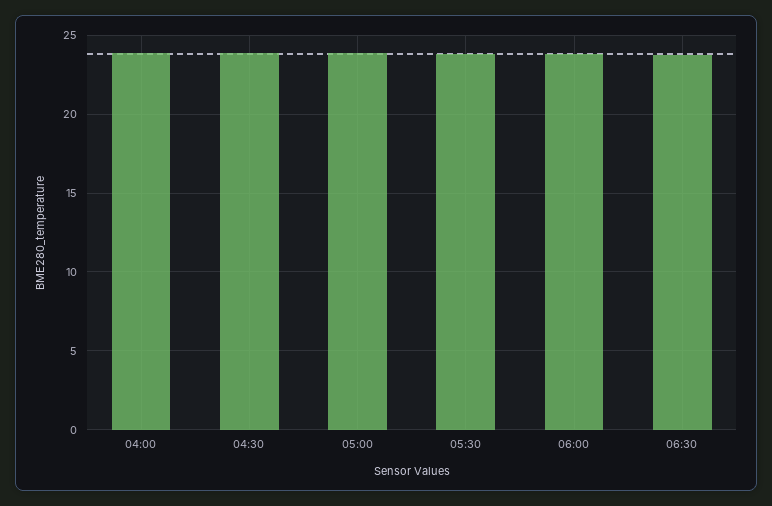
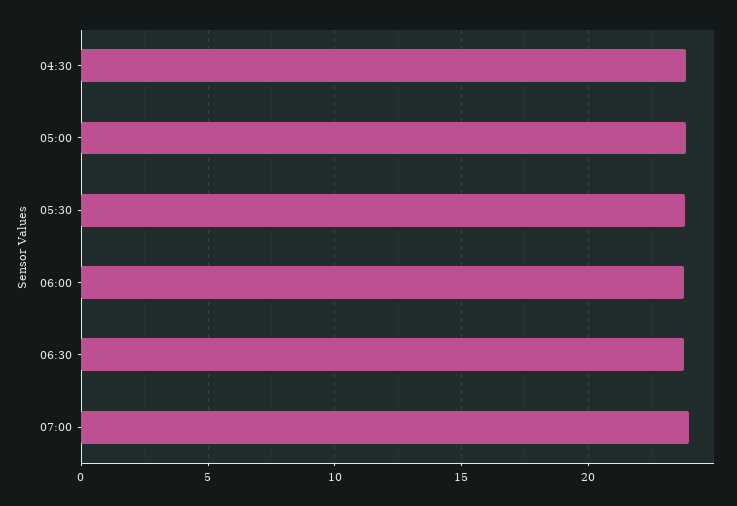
04:00: 24 -> none
07:00: none -> 24

